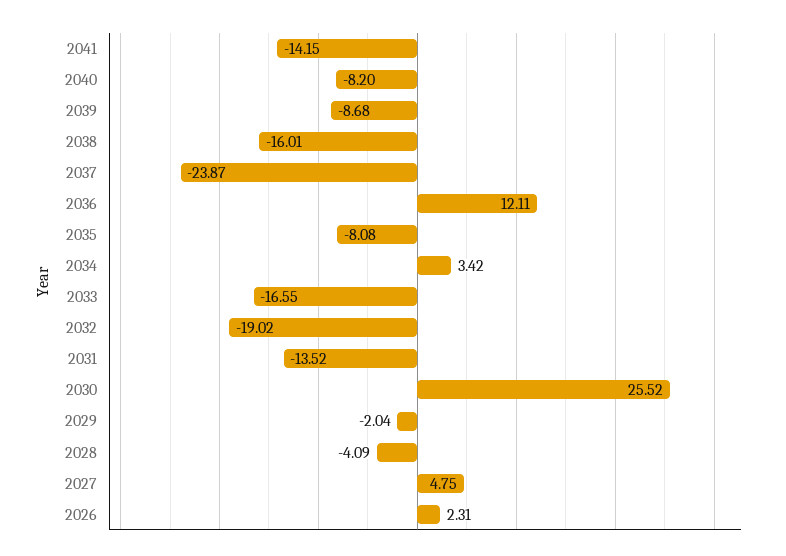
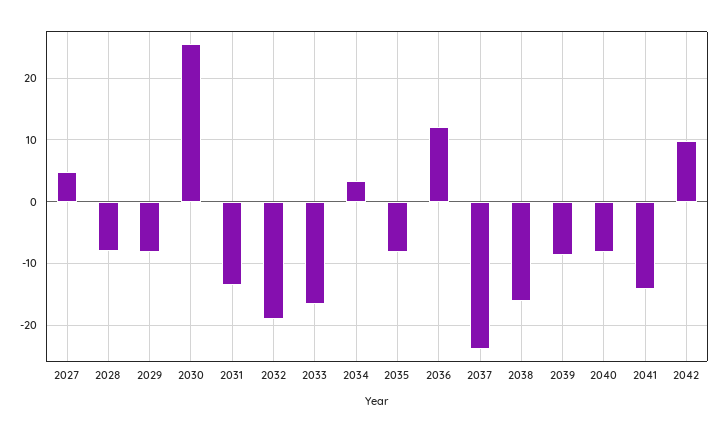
2029: -2.04 -> -8
2028: -4.09 -> -8
2026: 2.31 -> none
2042: none -> 10

